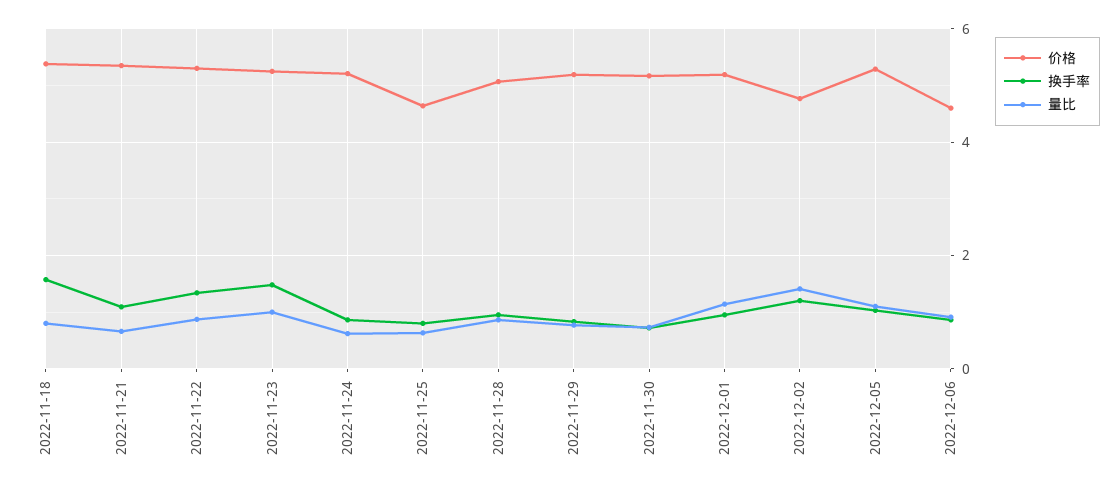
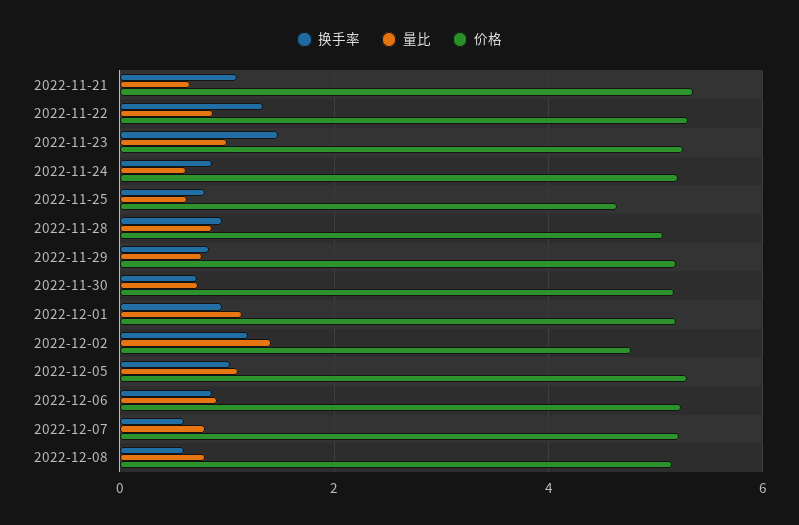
价格, 2022-11-18: 5.4 -> none
换手率, 2022-11-18: 1.6 -> none
量比, 2022-11-18: 0.8 -> none
价格, 2022-12-06: 4.6 -> 5.2
换手率, 2022-12-07: none -> 0.6
量比, 2022-12-07: none -> 0.8
价格, 2022-12-07: none -> 5.2
换手率, 2022-12-08: none -> 0.6
量比, 2022-12-08: none -> 0.8
价格, 2022-12-08: none -> 5.2

